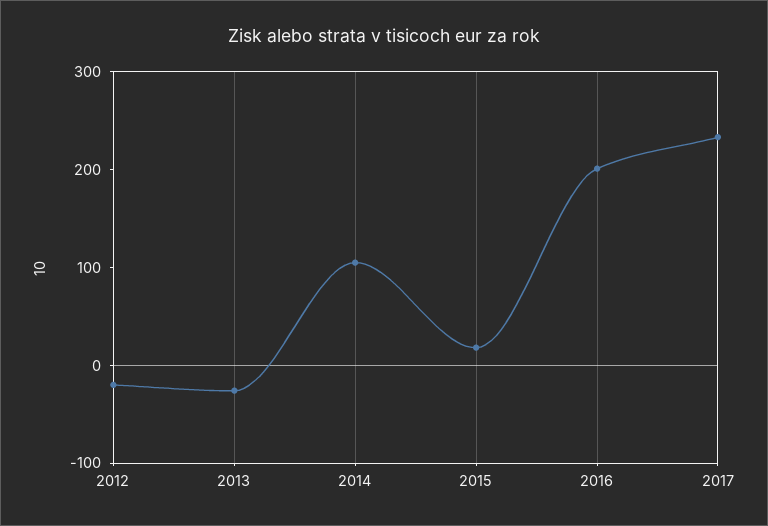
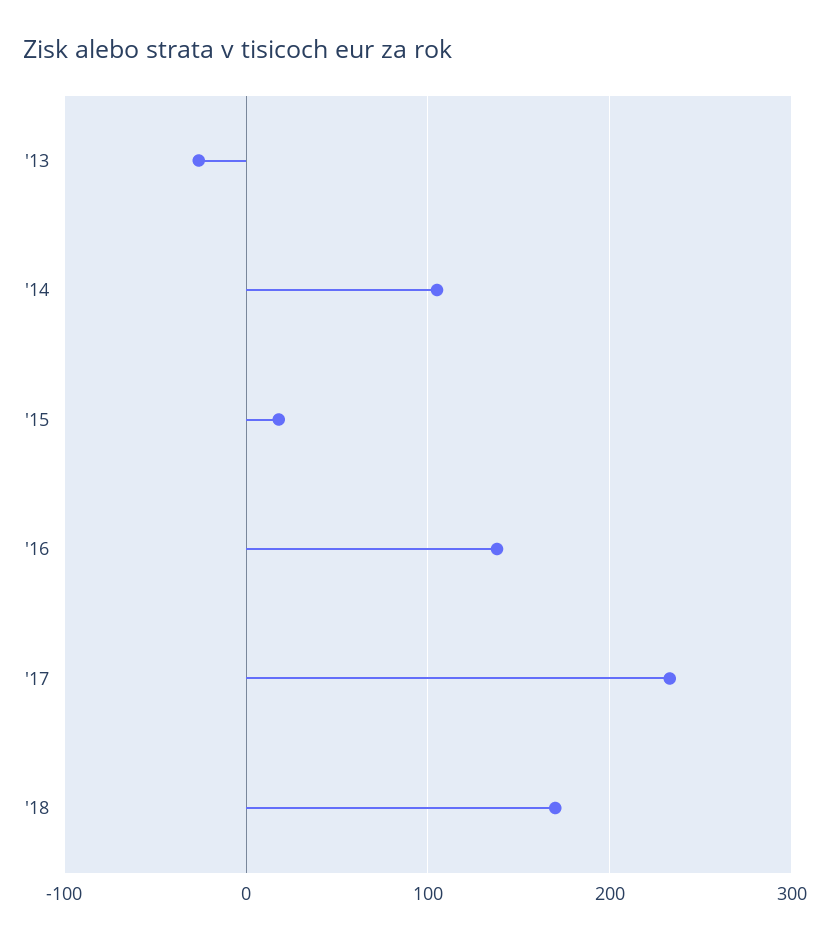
2012: -20 -> none
2016: 200 -> 140
'18: none -> 170

